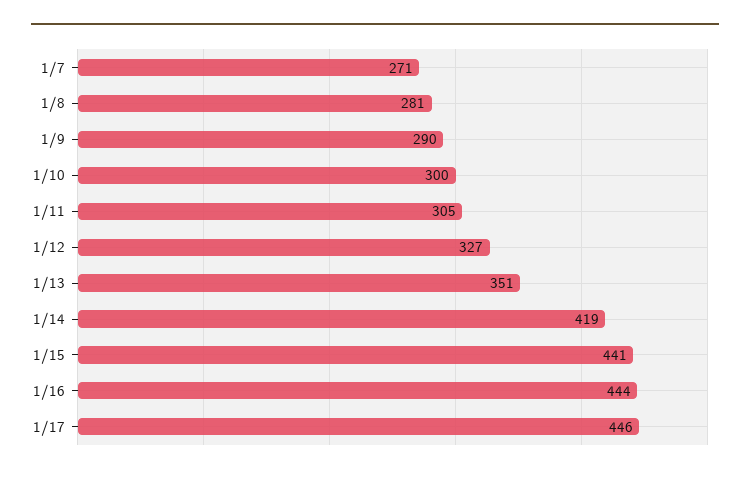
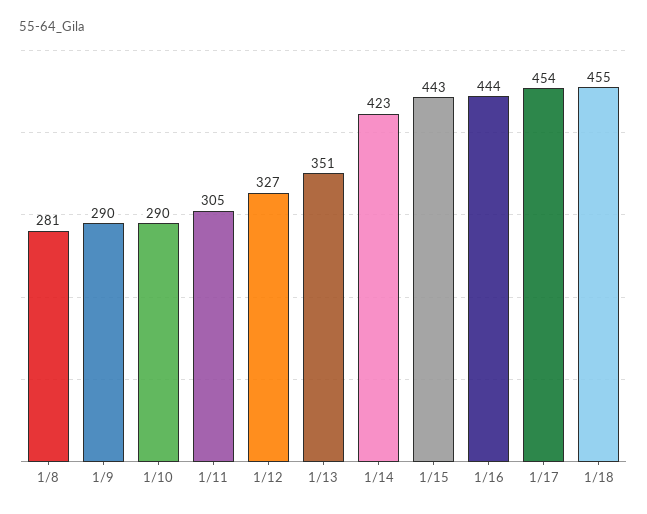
1/7: 271 -> none
1/10: 300 -> 290
1/14: 419 -> 423
1/15: 441 -> 443
1/17: 446 -> 454
1/18: none -> 455

